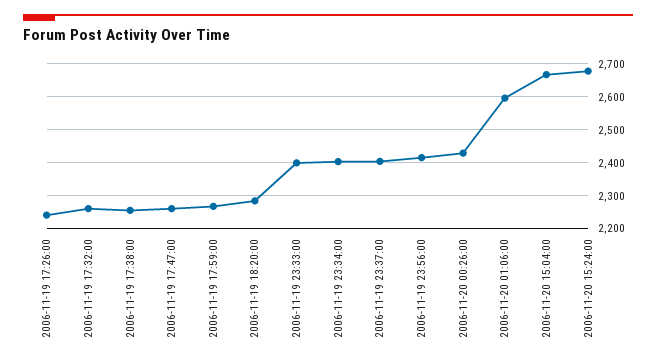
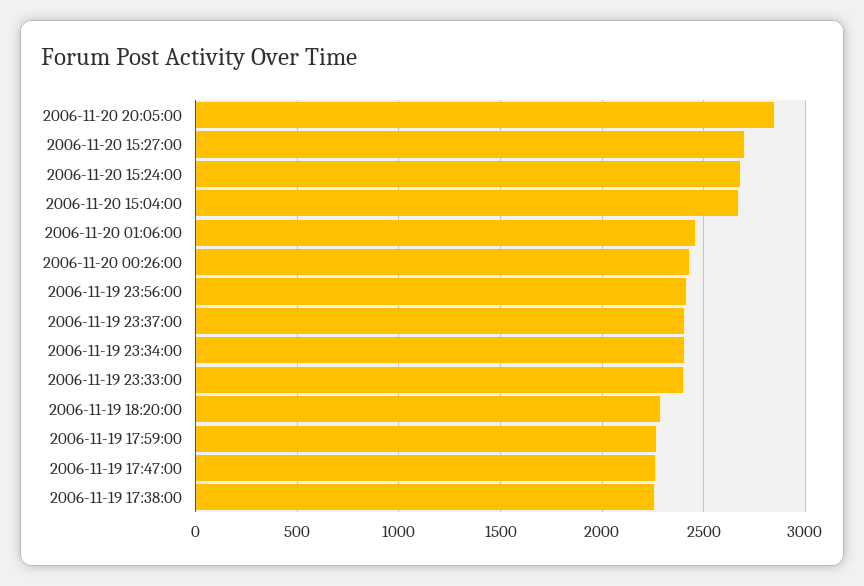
2006-11-19 17:26:00: 2240 -> none
2006-11-19 17:32:00: 2260 -> none
2006-11-20 01:06:00: 2600 -> 2450
2006-11-20 20:05:00: none -> 2850
2006-11-20 15:27:00: none -> 2700

